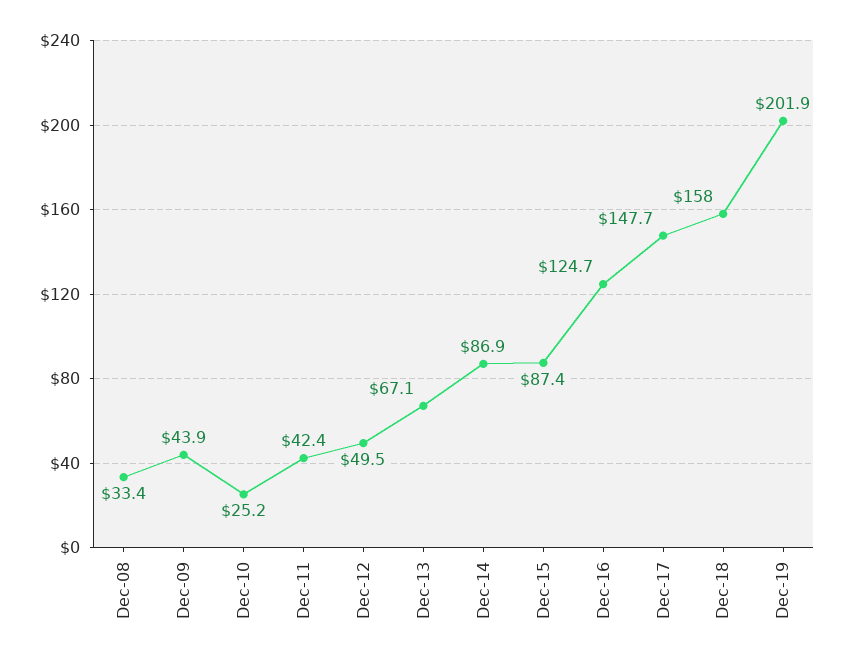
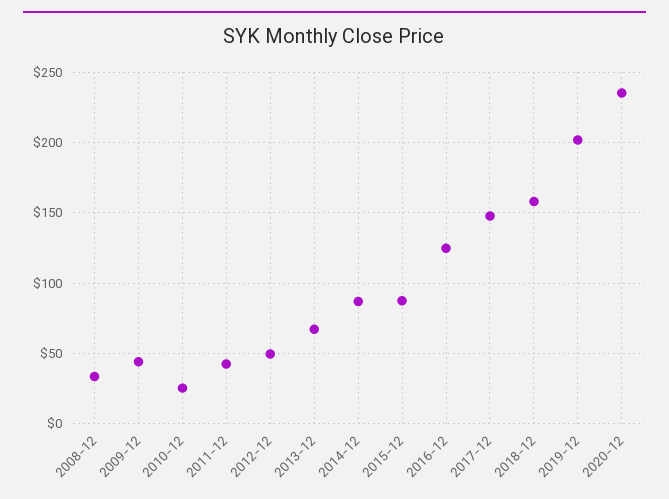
2020-12: none -> 235

